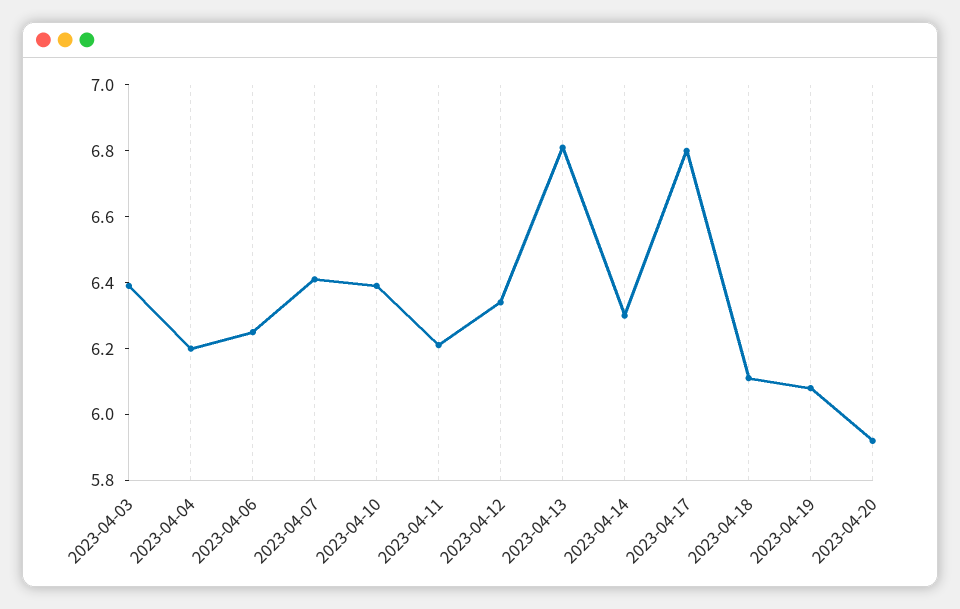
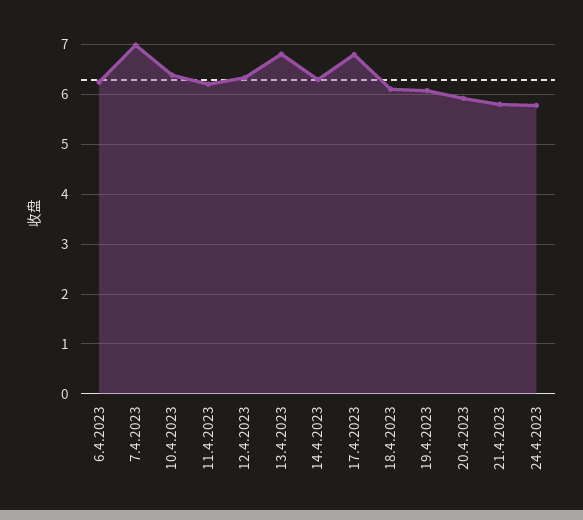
2023-04-03: 6.4 -> none
2023-04-04: 6.2 -> none
2023-04-07: 6.4 -> 7
21.4.2023: none -> 5.8
24.4.2023: none -> 5.8

